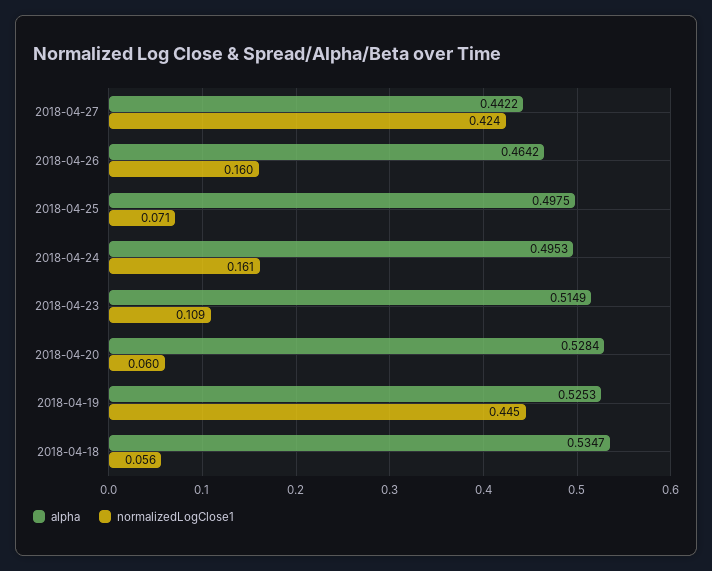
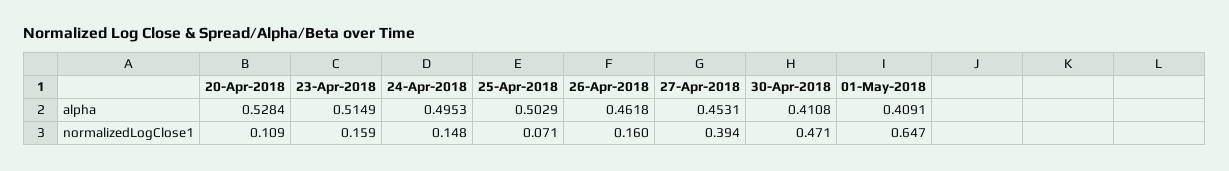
alpha, 2018-04-27: 0.4422 -> 0.4531
normalizedLogClose1, 2018-04-27: 0.424 -> 0.394
alpha, 2018-04-26: 0.4642 -> 0.4618
alpha, 2018-04-25: 0.4975 -> 0.5029
normalizedLogClose1, 2018-04-24: 0.161 -> 0.148
normalizedLogClose1, 2018-04-23: 0.109 -> 0.159
normalizedLogClose1, 2018-04-20: 0.06 -> 0.109
alpha, 2018-04-19: 0.5253 -> none
normalizedLogClose1, 2018-04-19: 0.445 -> none
alpha, 2018-04-18: 0.5347 -> none
normalizedLogClose1, 2018-04-18: 0.056 -> none
alpha, 30-Apr-2018: none -> 0.4108
alpha, 01-May-2018: none -> 0.4091
normalizedLogClose1, 30-Apr-2018: none -> 0.471
normalizedLogClose1, 01-May-2018: none -> 0.647

